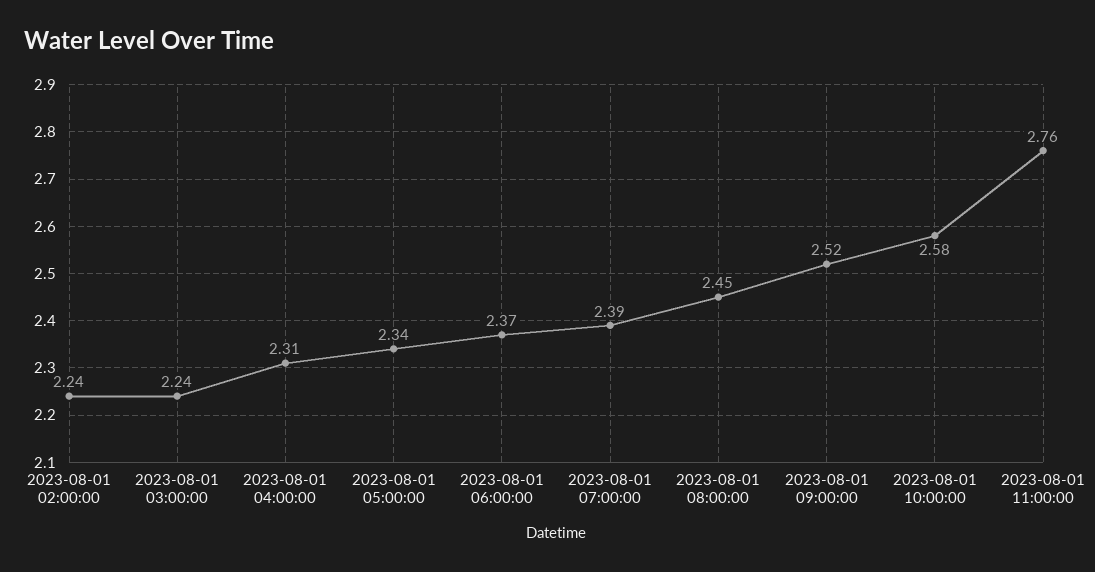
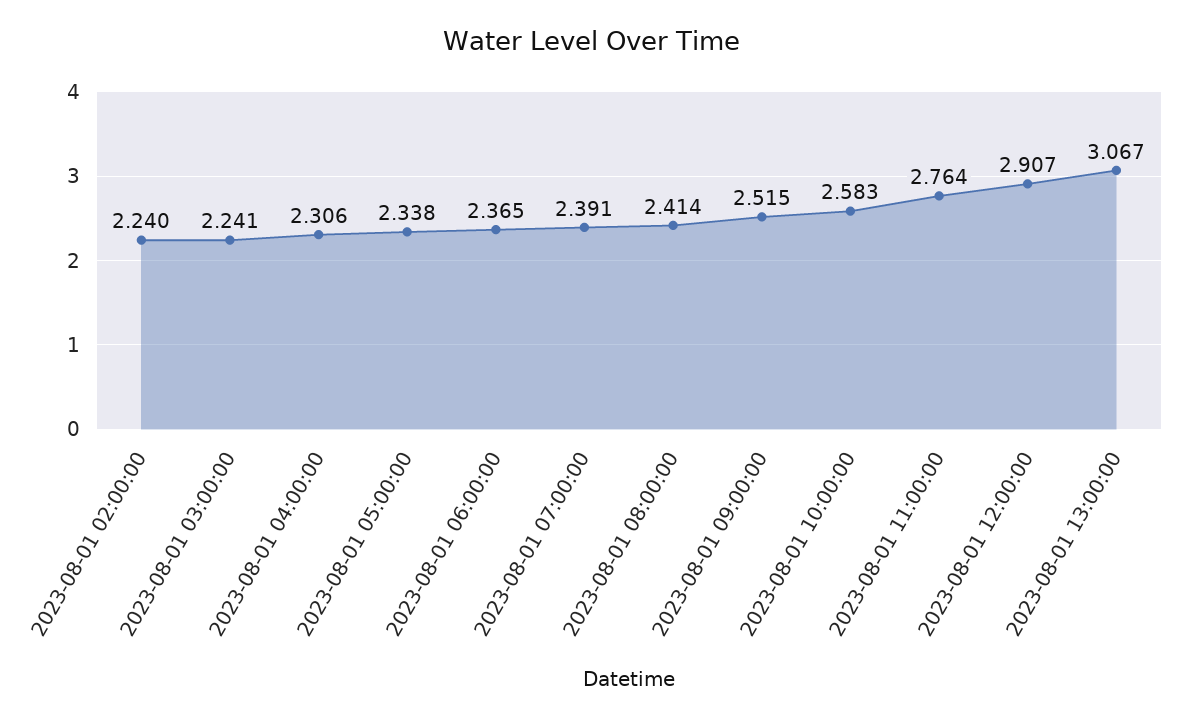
2023-08-01 08:00:00: 2.45 -> 2.414
2023-08-01 12:00:00: none -> 2.907
2023-08-01 13:00:00: none -> 3.067

